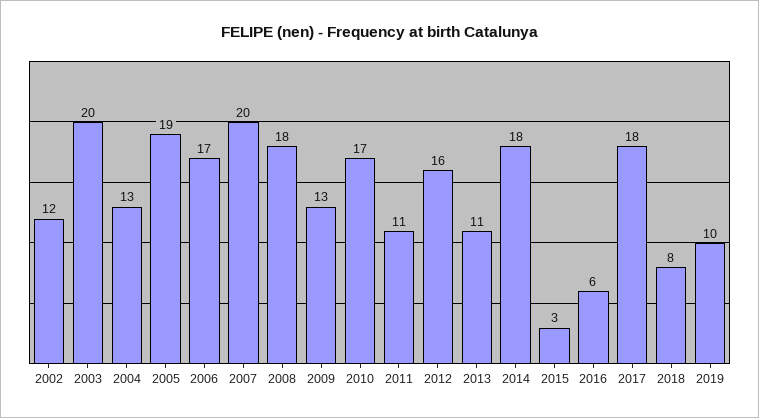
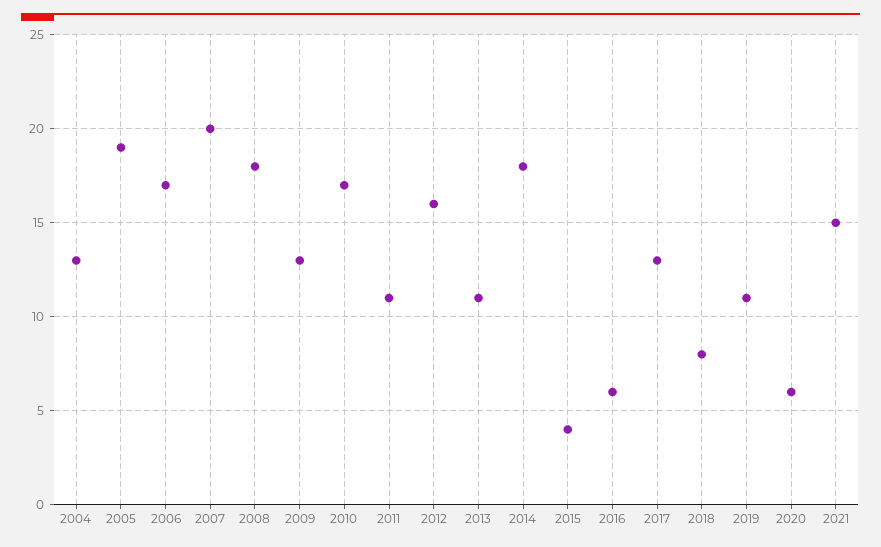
2002: 12 -> none
2003: 20 -> none
2015: 3 -> 4
2017: 18 -> 13
2019: 10 -> 11
2020: none -> 6
2021: none -> 15

